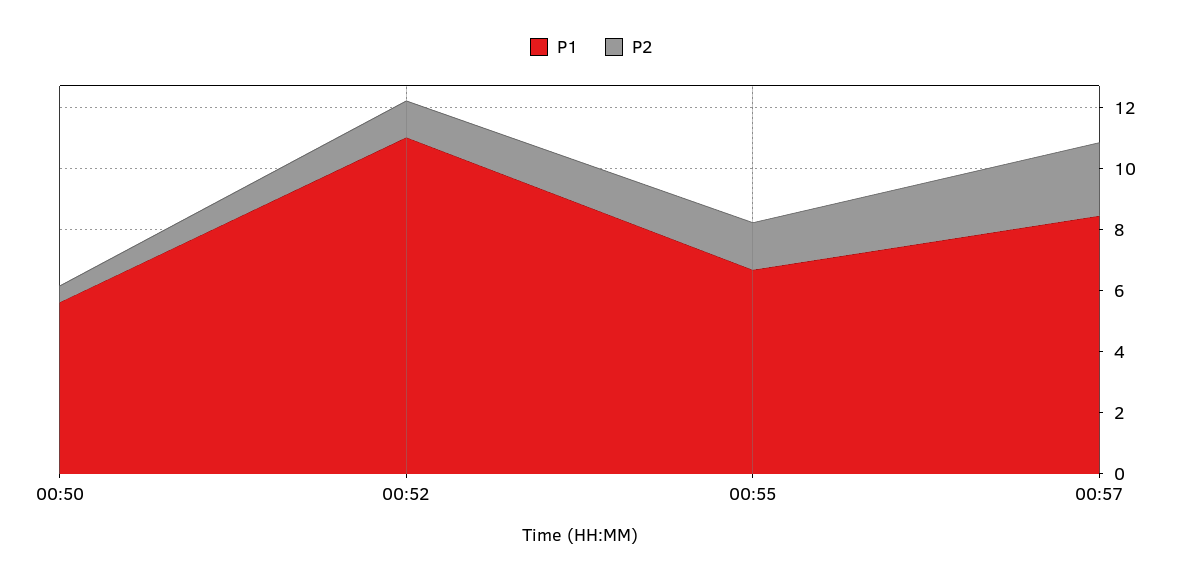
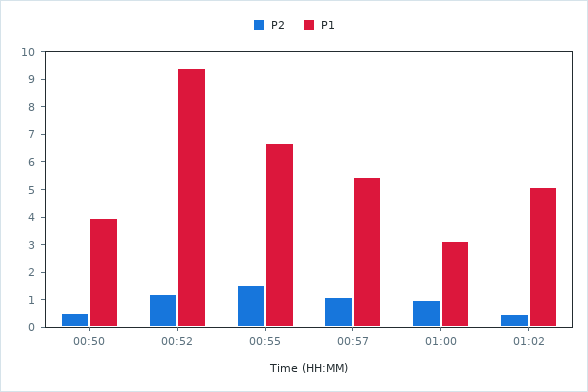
P1, 00:50: 5.5 -> 4
P1, 00:52: 11 -> 9.5
P1, 00:57: 8.5 -> 5.5
P2, 00:57: 2.5 -> 1
P2, 01:00: none -> 1
P1, 01:00: none -> 3
P2, 01:02: none -> 0.5
P1, 01:02: none -> 5

